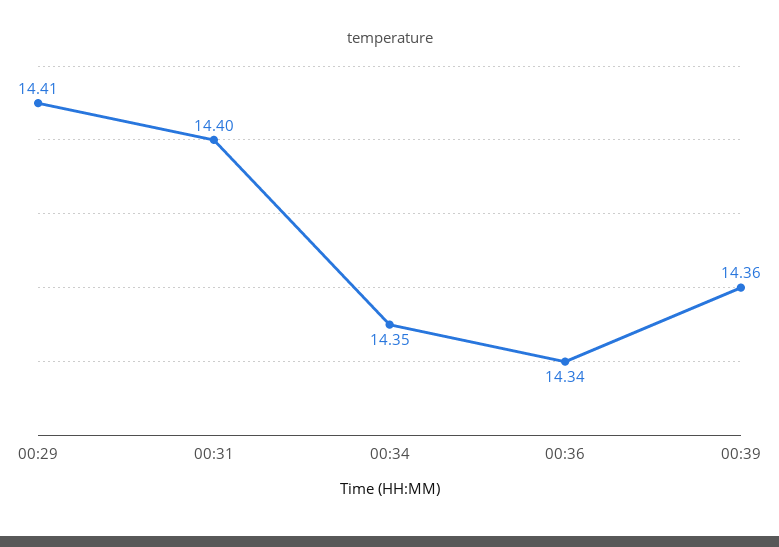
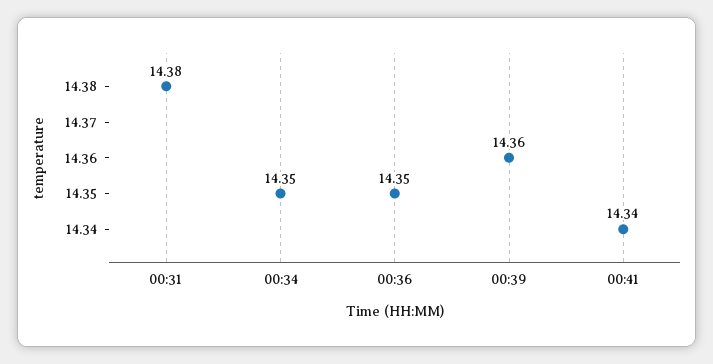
00:29: 14.41 -> none
00:31: 14.4 -> 14.38
00:36: 14.34 -> 14.35
00:41: none -> 14.34

